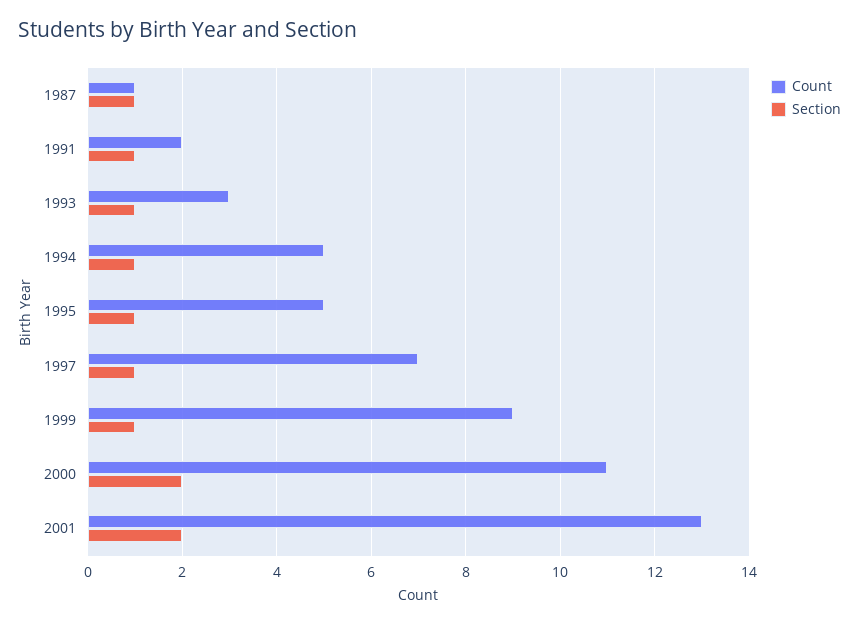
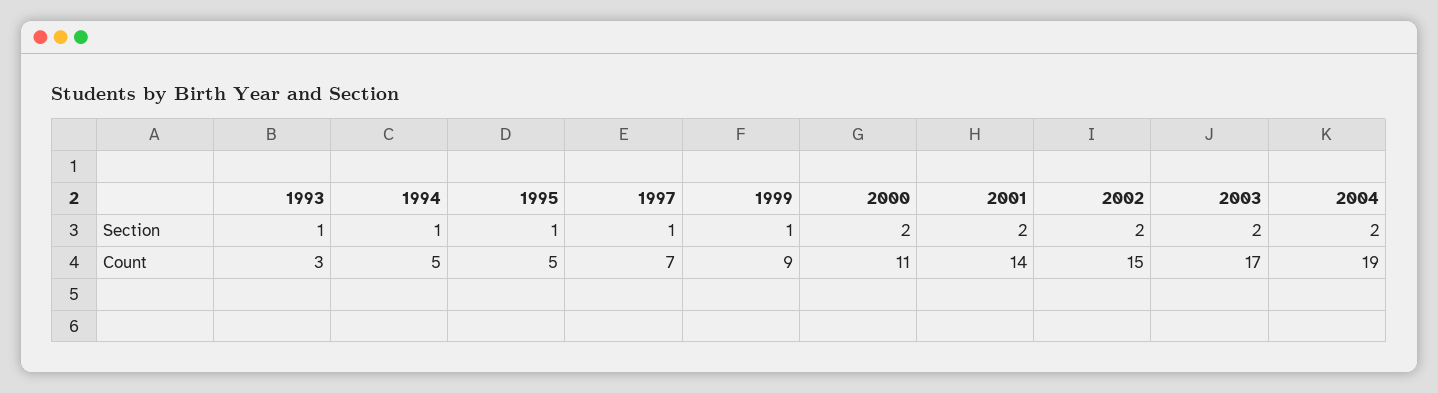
Count, 1987: 1 -> none
Section, 1987: 1 -> none
Count, 1991: 2 -> none
Section, 1991: 1 -> none
Count, 2001: 13 -> 14
Section, 2002: none -> 2
Section, 2003: none -> 2
Section, 2004: none -> 2
Count, 2002: none -> 15
Count, 2003: none -> 17
Count, 2004: none -> 19

